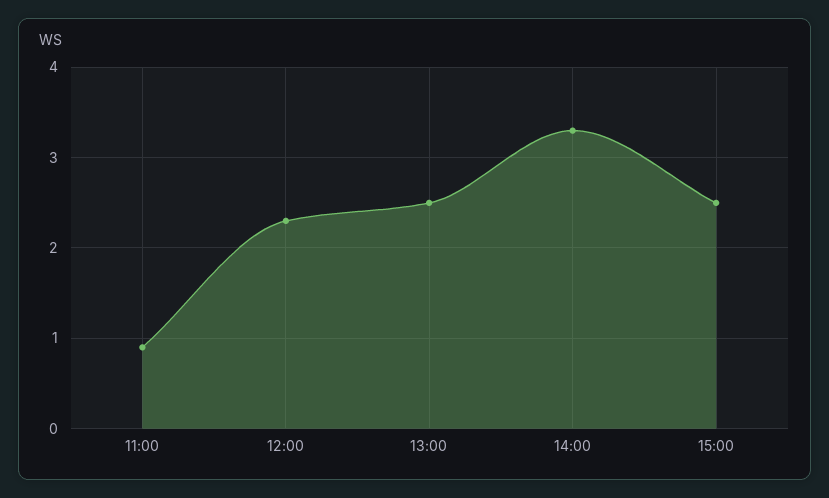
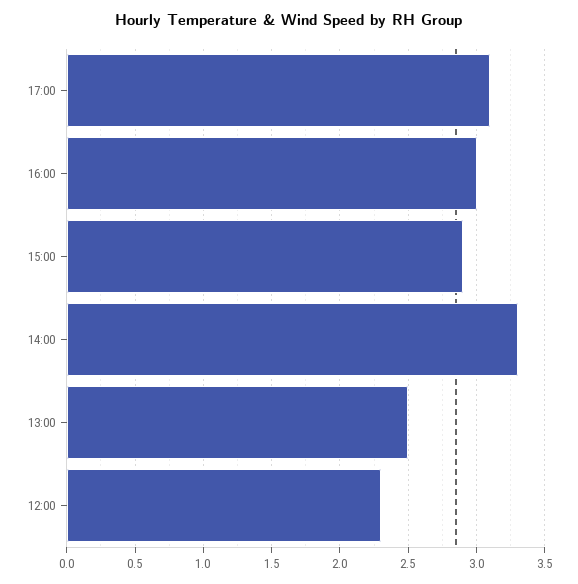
11:00: 0.9 -> none
15:00: 2.5 -> 2.9
17:00: none -> 3.1
16:00: none -> 3

